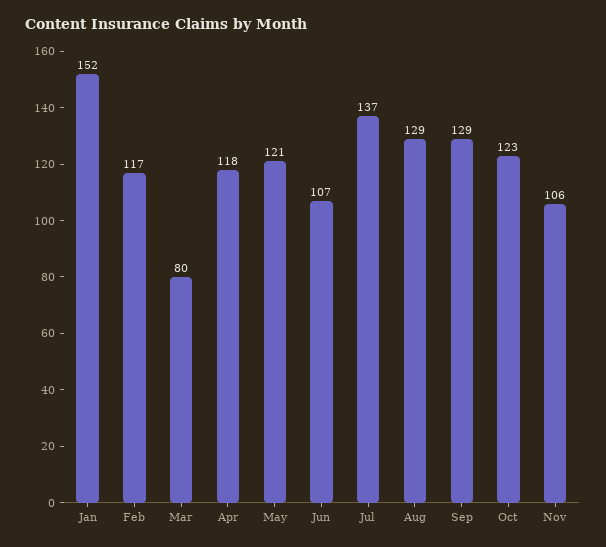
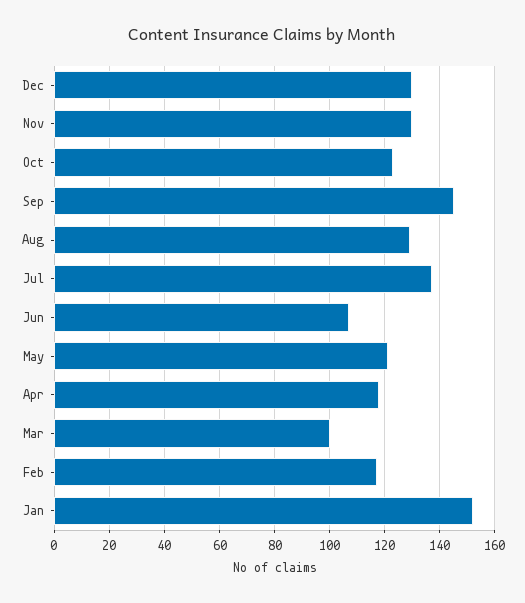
Mar: 80 -> 100
Sep: 129 -> 145
Nov: 106 -> 130
Dec: none -> 130

